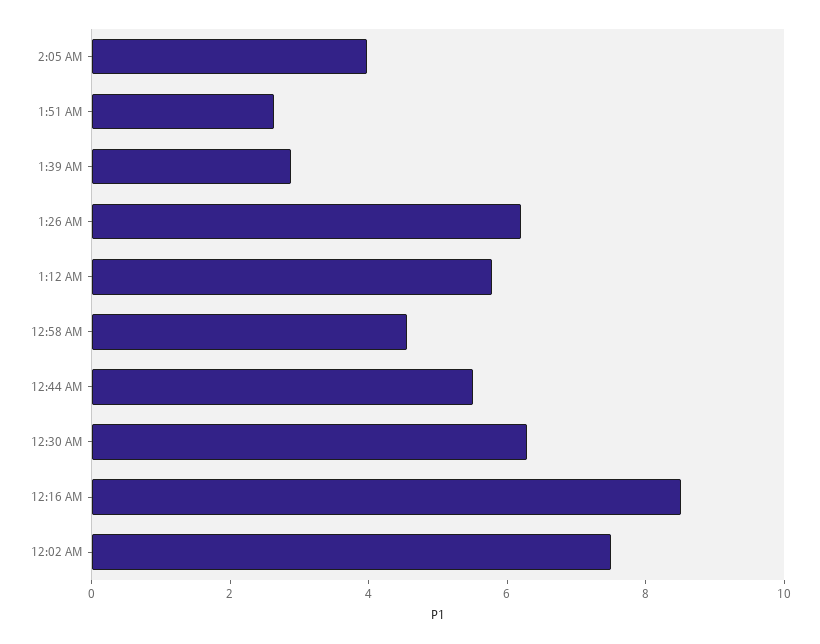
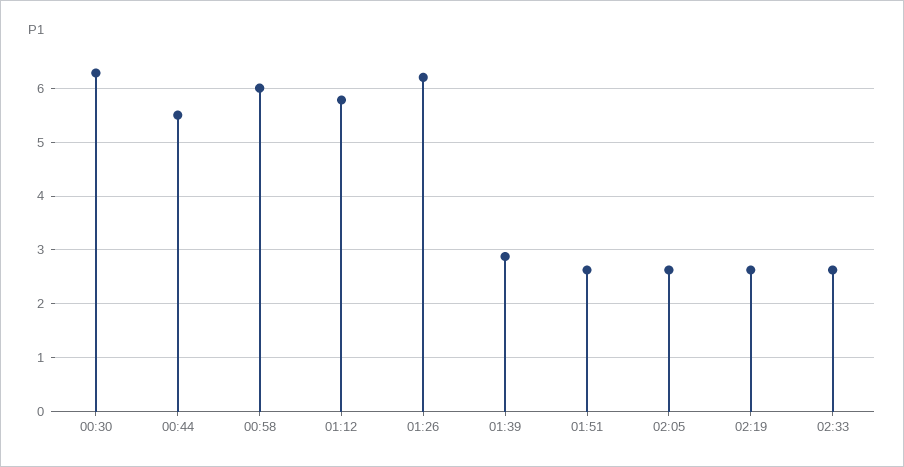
2:05 AM: 4 -> 2.6
12:58 AM: 4.5 -> 6
12:16 AM: 8.5 -> none
12:02 AM: 7.5 -> none
02:19: none -> 2.6
02:33: none -> 2.6

